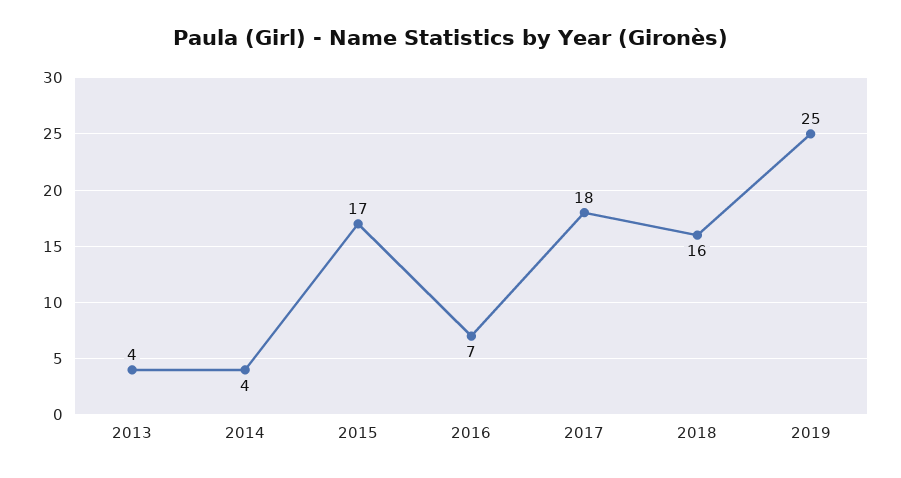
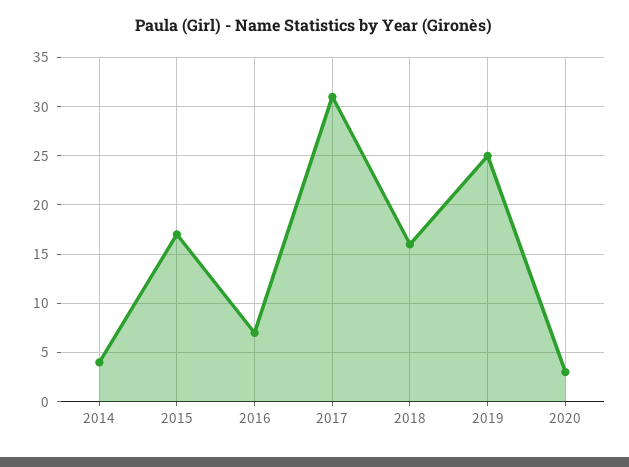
2013: 4 -> none
2017: 18 -> 31
2020: none -> 3

